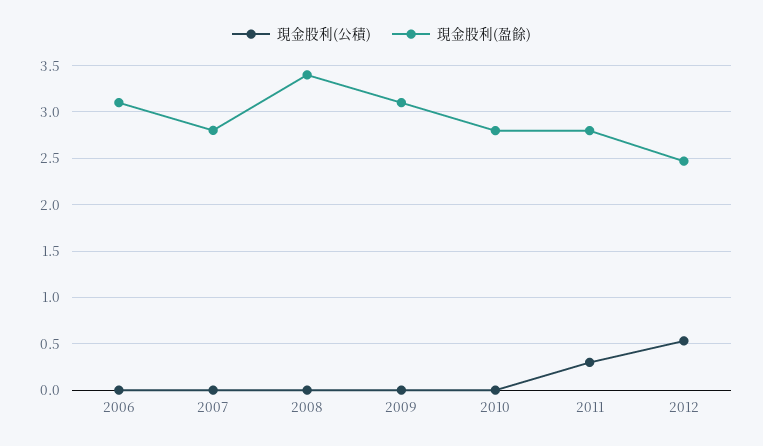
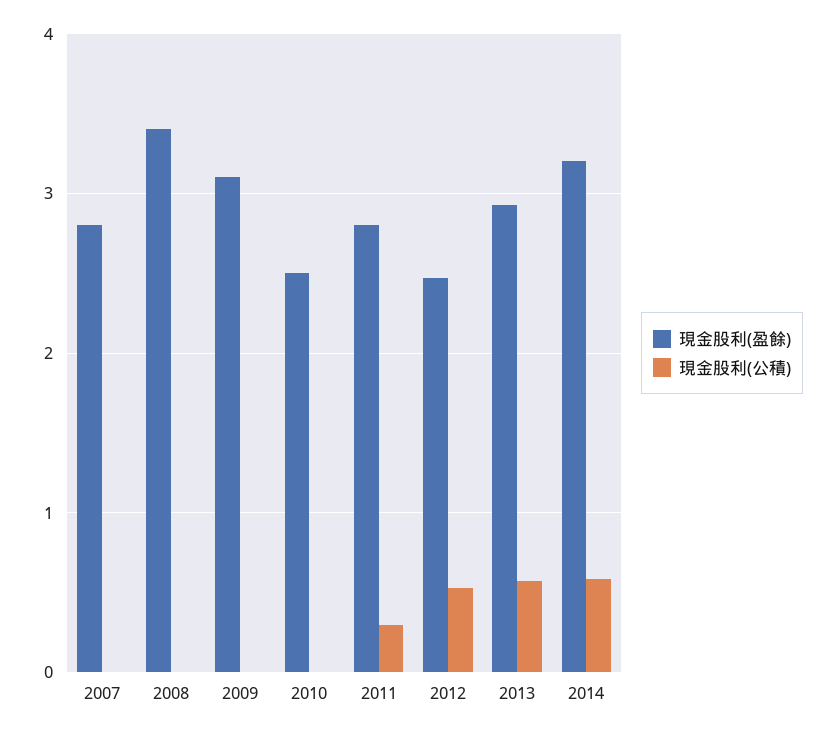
現金股利(公積), 2006: 0 -> none
現金股利(盈餘), 2006: 3.1 -> none
現金股利(盈餘), 2010: 2.8 -> 2.5
現金股利(盈餘), 2013: none -> 2.9
現金股利(公積), 2013: none -> 0.6
現金股利(盈餘), 2014: none -> 3.2
現金股利(公積), 2014: none -> 0.6

